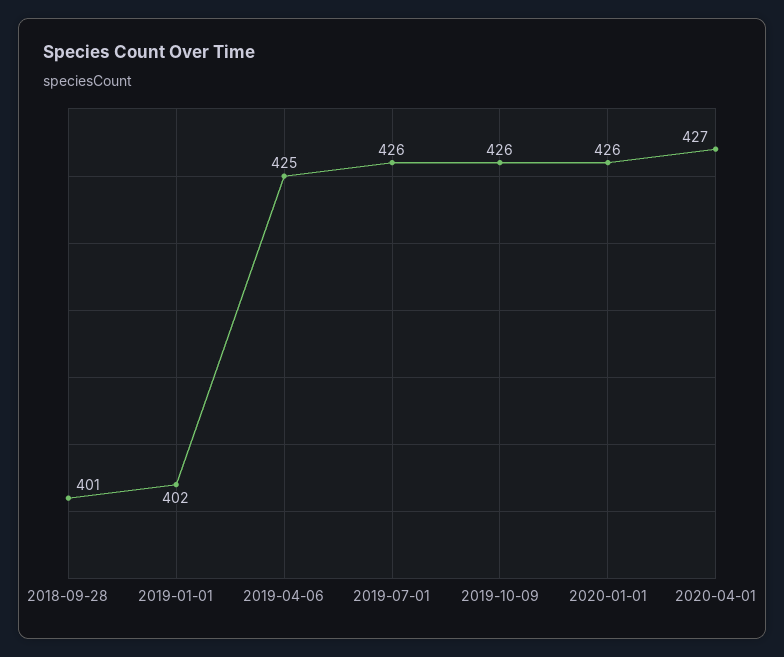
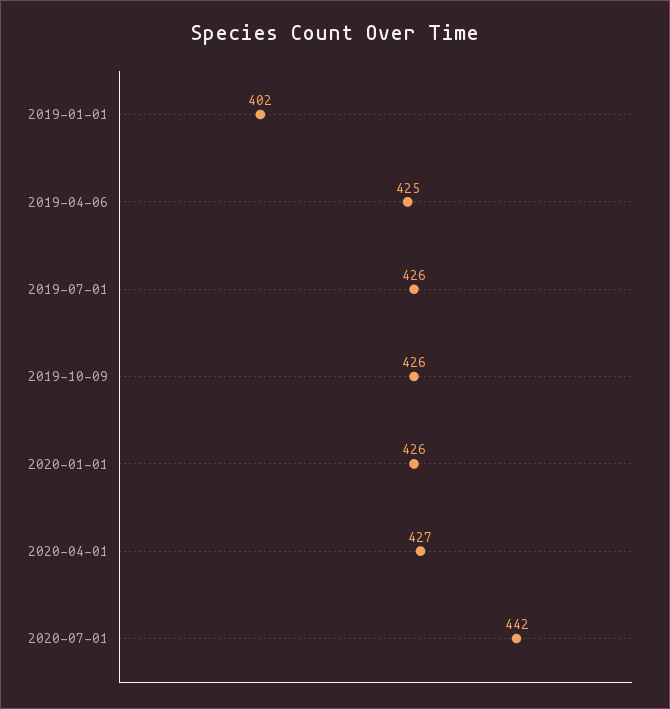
2018-09-28: 401 -> none
2020-07-01: none -> 442

